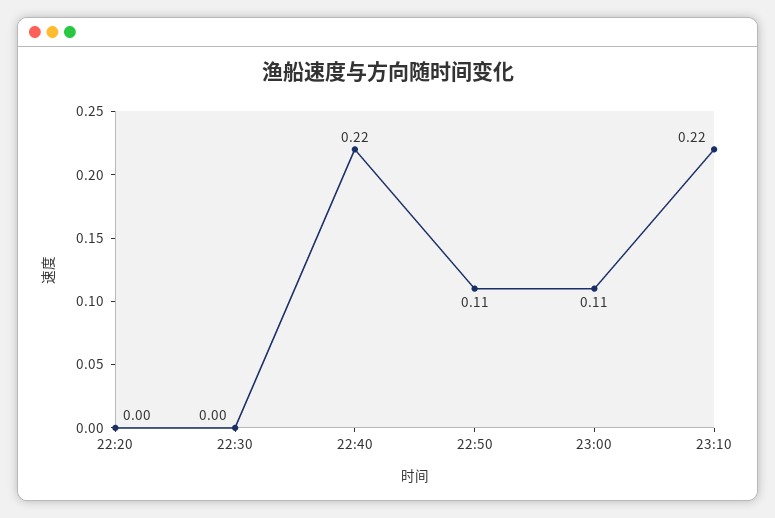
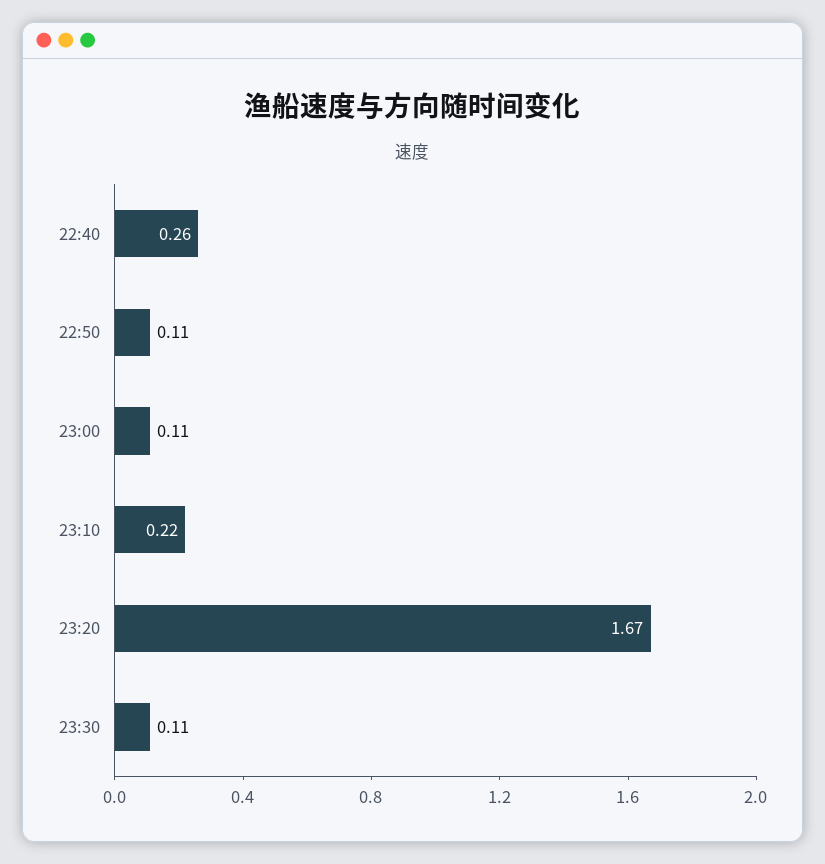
22:20: 0 -> none
22:30: 0 -> none
22:40: 0.22 -> 0.26
23:20: none -> 1.67
23:30: none -> 0.11

